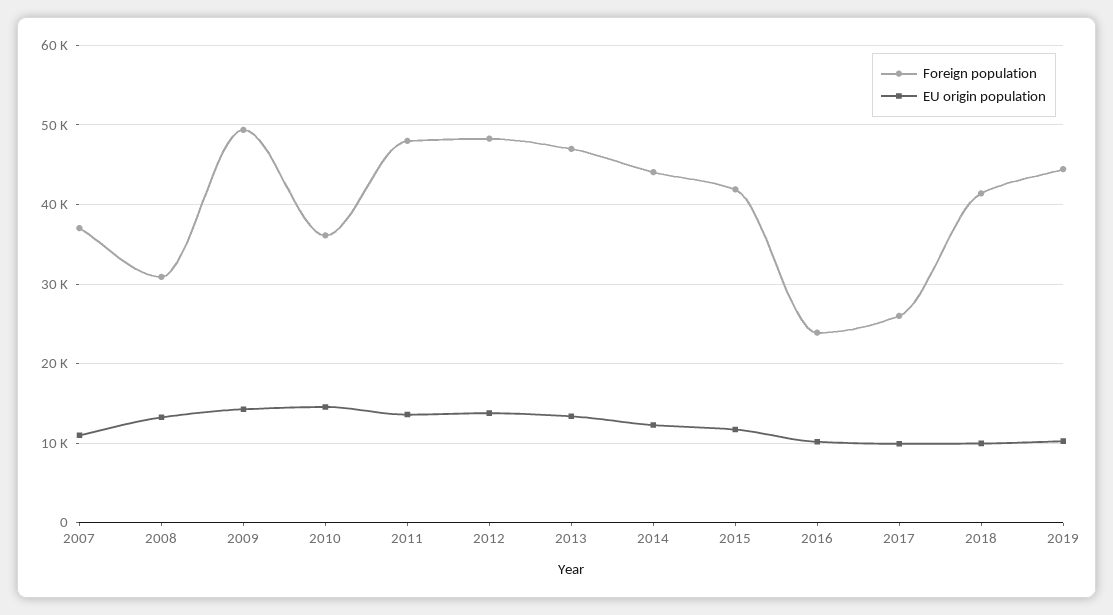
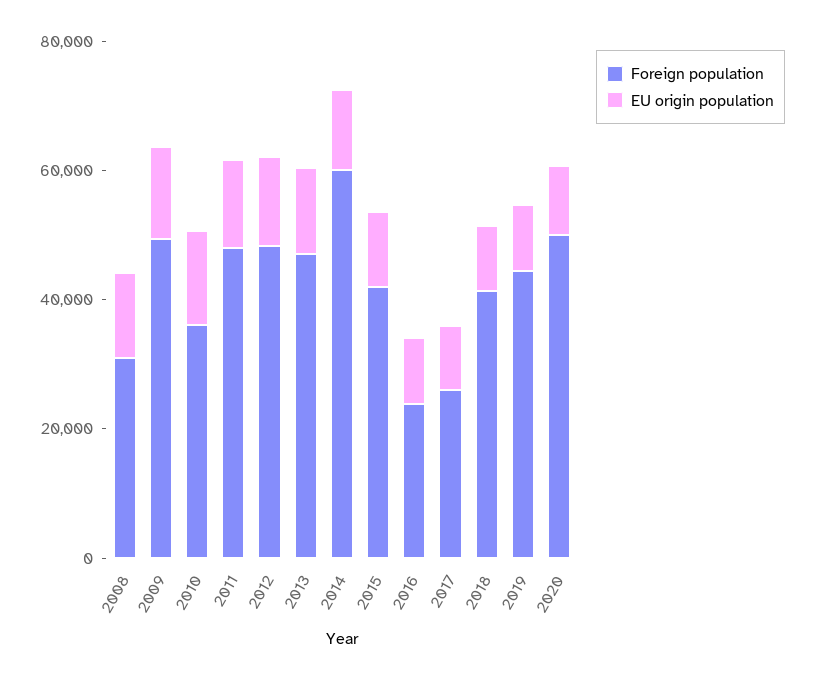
Foreign population, 2007: 37000 -> none
EU origin population, 2007: 11000 -> none
Foreign population, 2014: 44000 -> 60000
Foreign population, 2020: none -> 50000
EU origin population, 2020: none -> 10000

